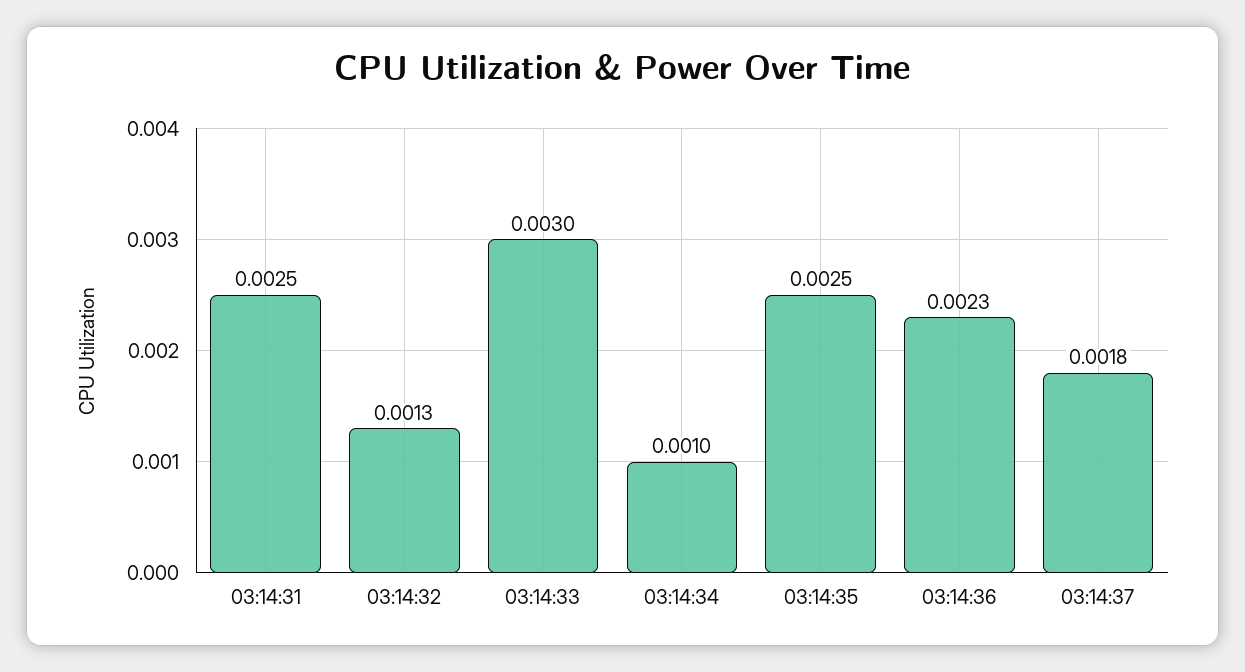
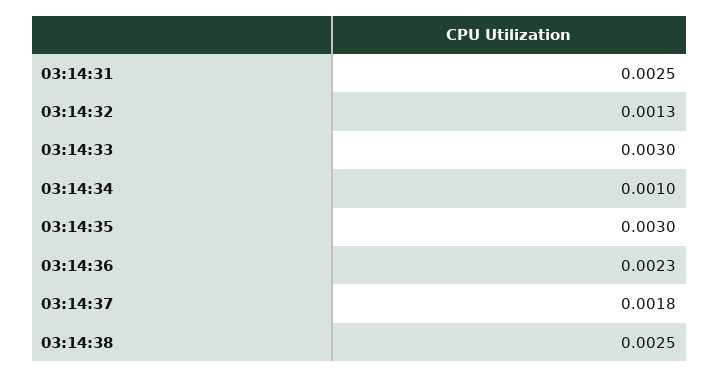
03:14:35: 0.0025 -> 0.003
03:14:38: none -> 0.0025

